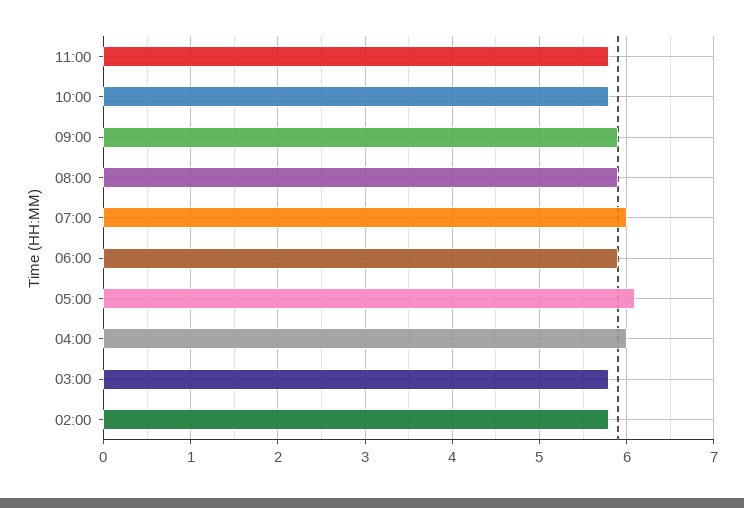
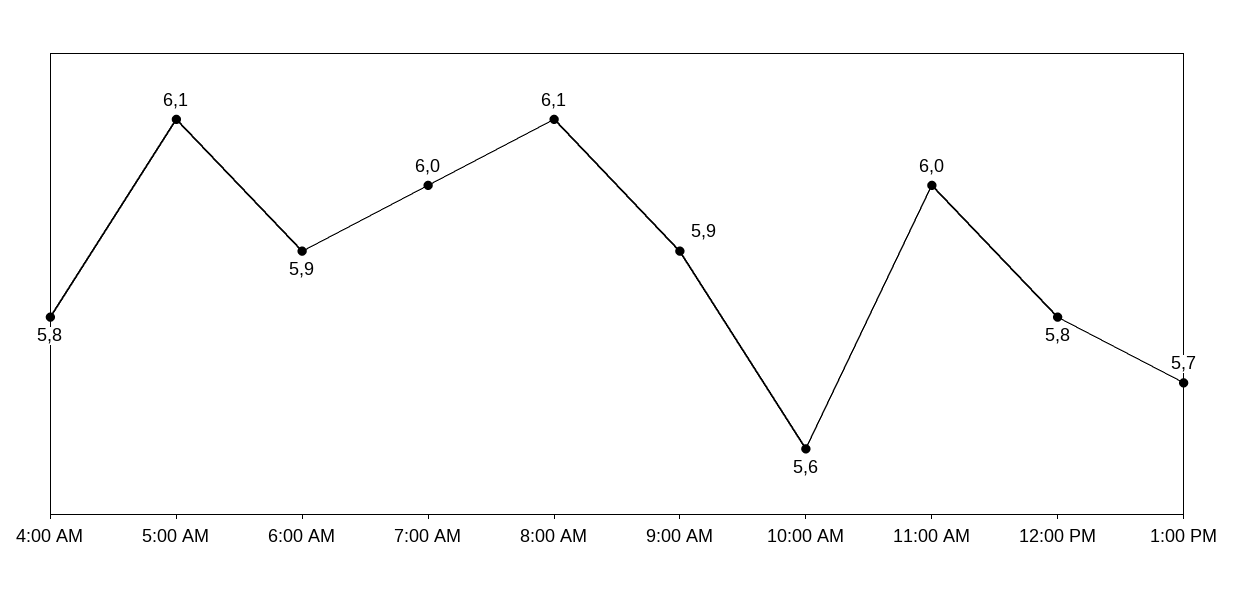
11:00: 5.8 -> 6
10:00: 5.8 -> 5.6
08:00: 5.9 -> 6.1
04:00: 6 -> 5.8
03:00: 5.8 -> none
02:00: 5.8 -> none
12:00 PM: none -> 5.8
1:00 PM: none -> 5.7

